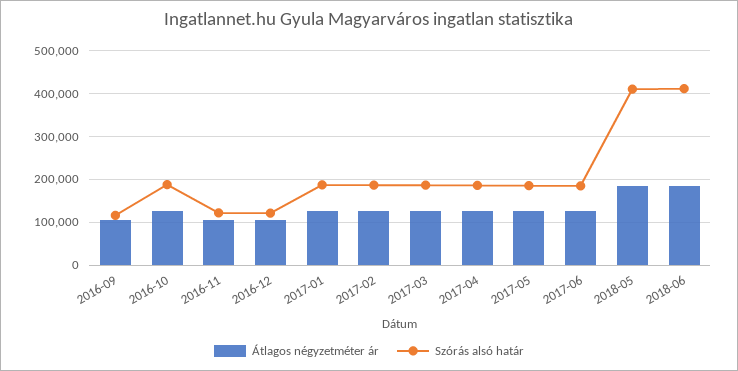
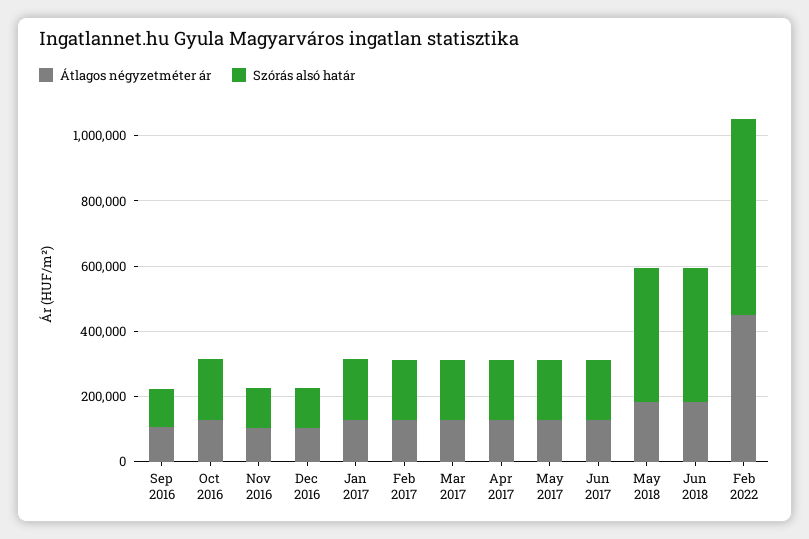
Átlagos négyzetméter ár, Feb 2022: none -> 450000
Szórás alsó határ, Feb 2022: none -> 600000

